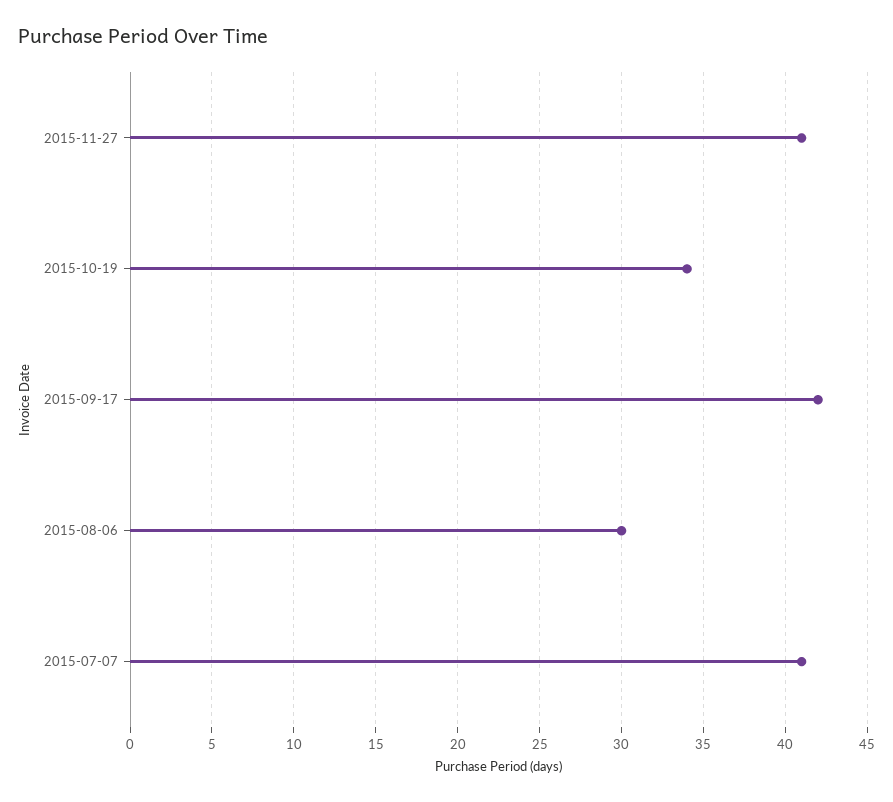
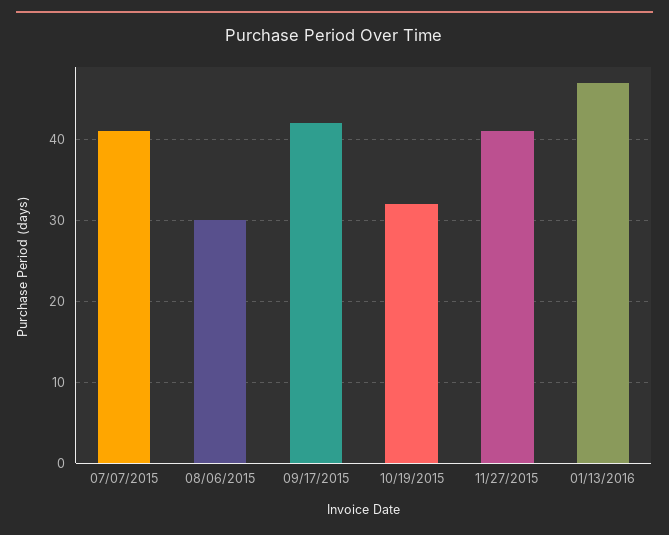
2015-10-19: 34 -> 32
01/13/2016: none -> 47

